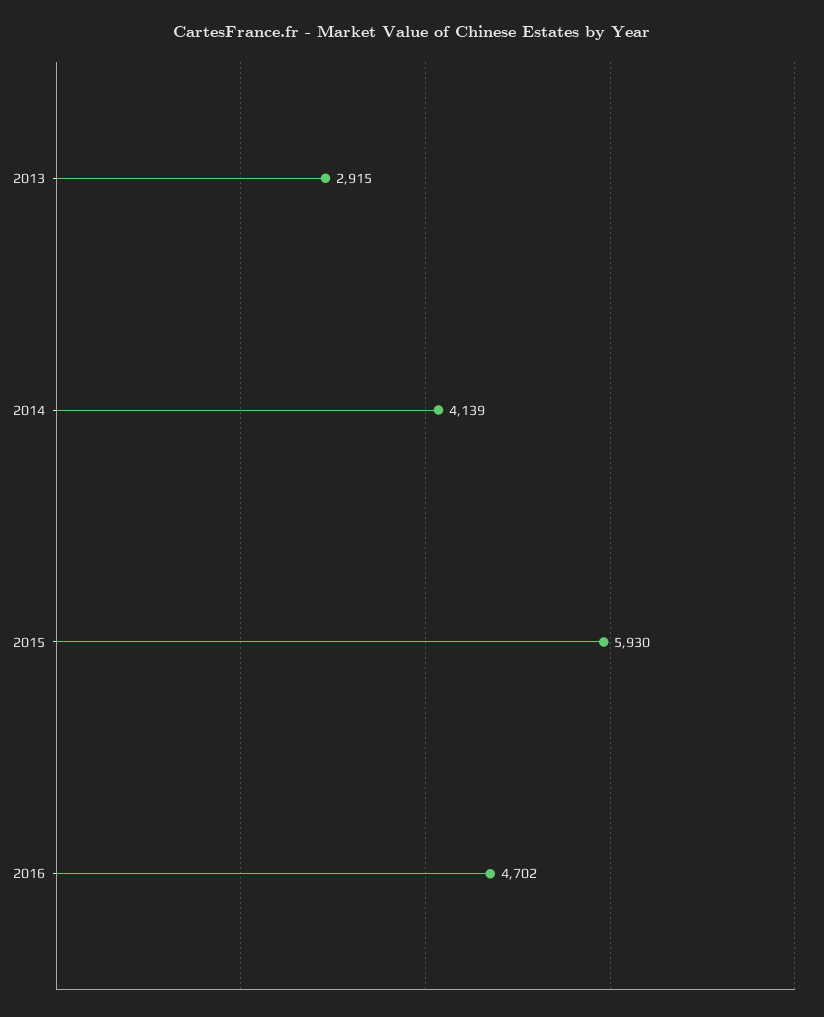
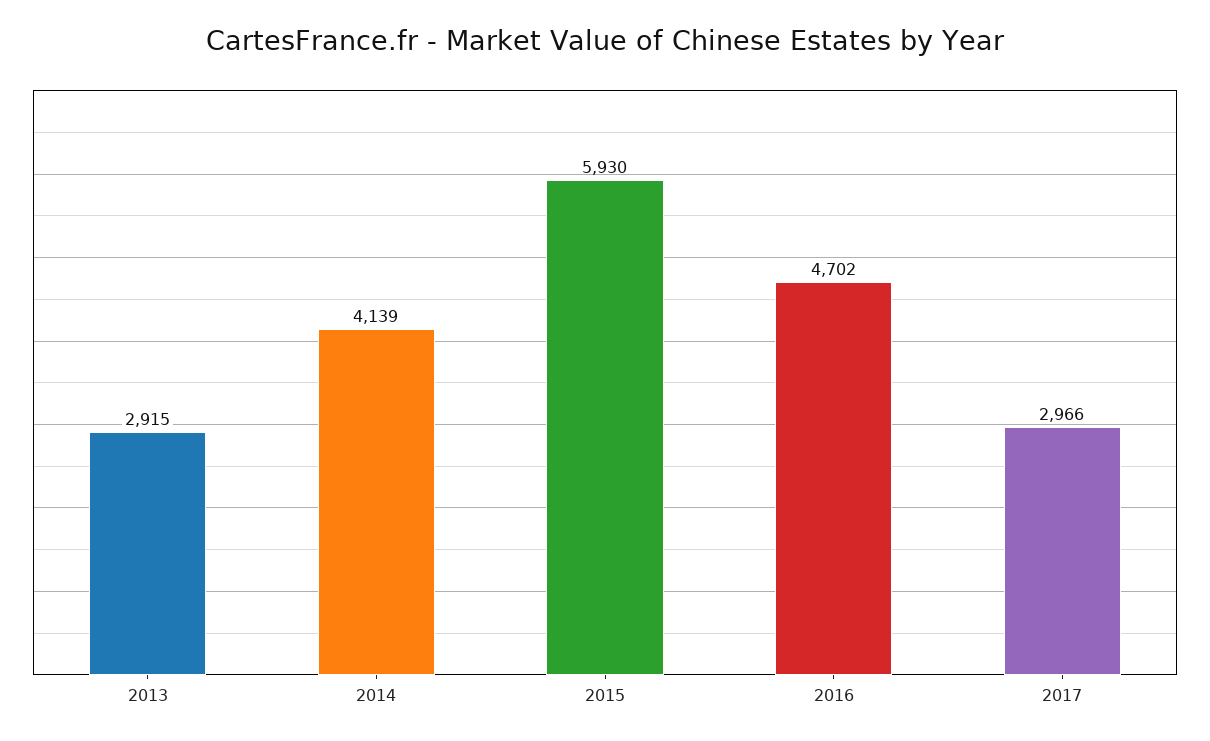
2017: none -> 2966

